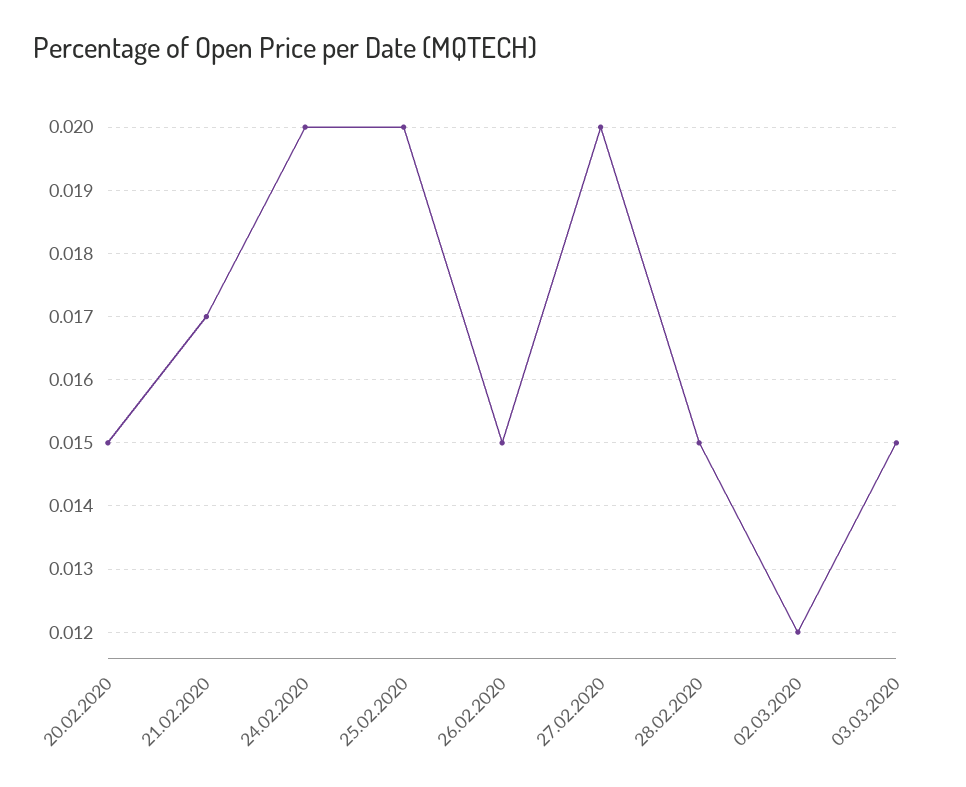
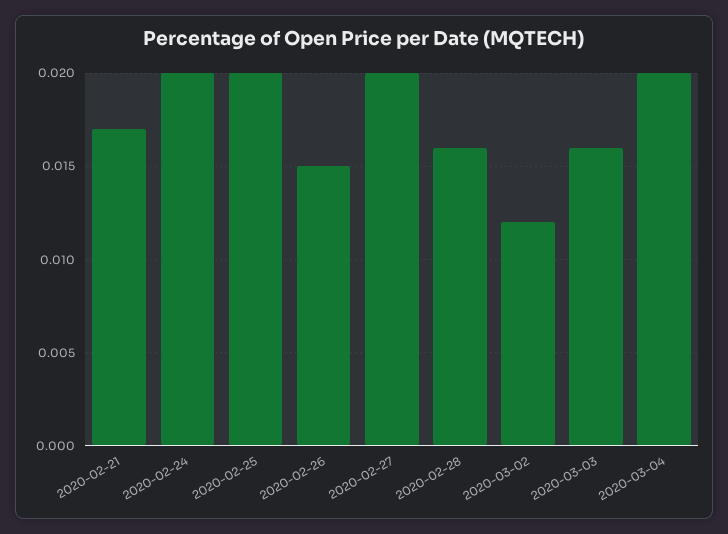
20.02.2020: 0.015 -> none
28.02.2020: 0.015 -> 0.016
03.03.2020: 0.015 -> 0.016
2020-03-04: none -> 0.02

